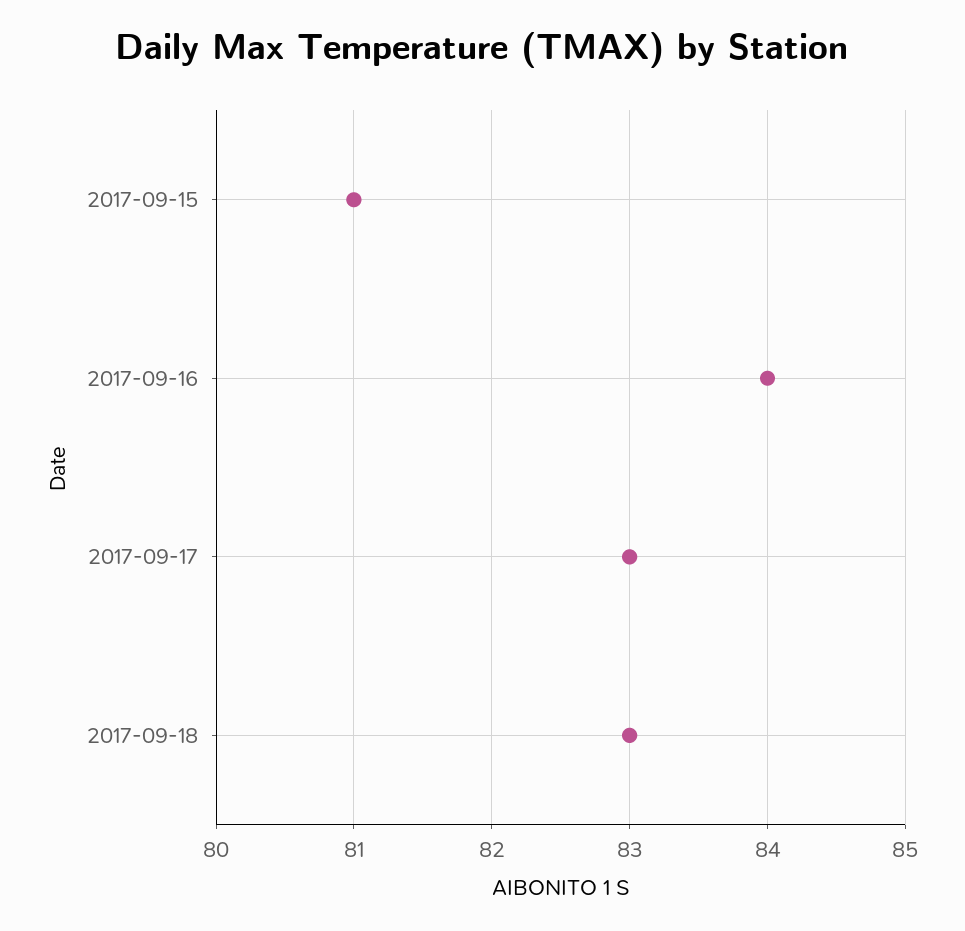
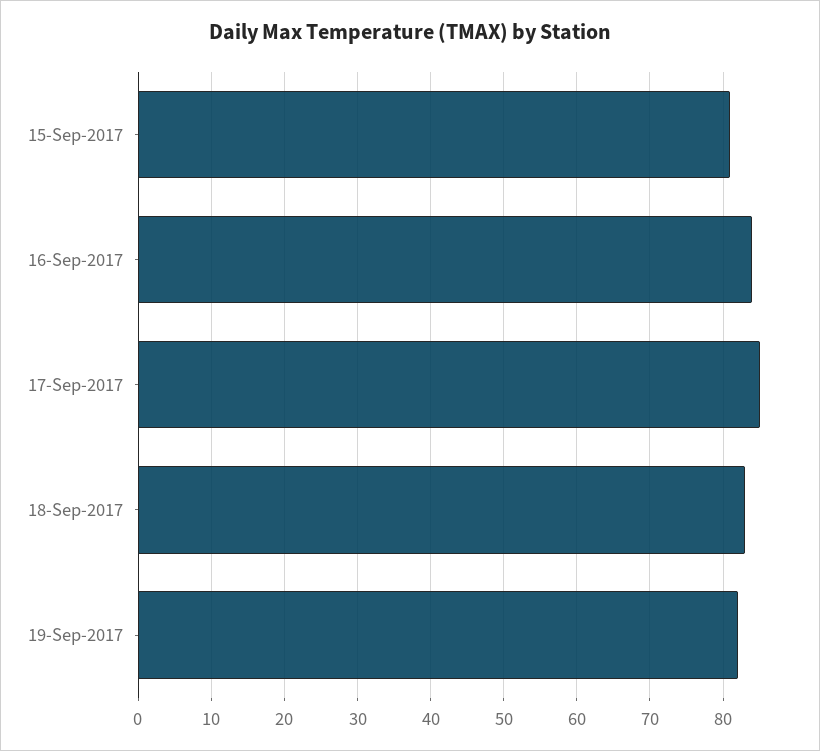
2017-09-17: 83 -> 85
19-Sep-2017: none -> 82

